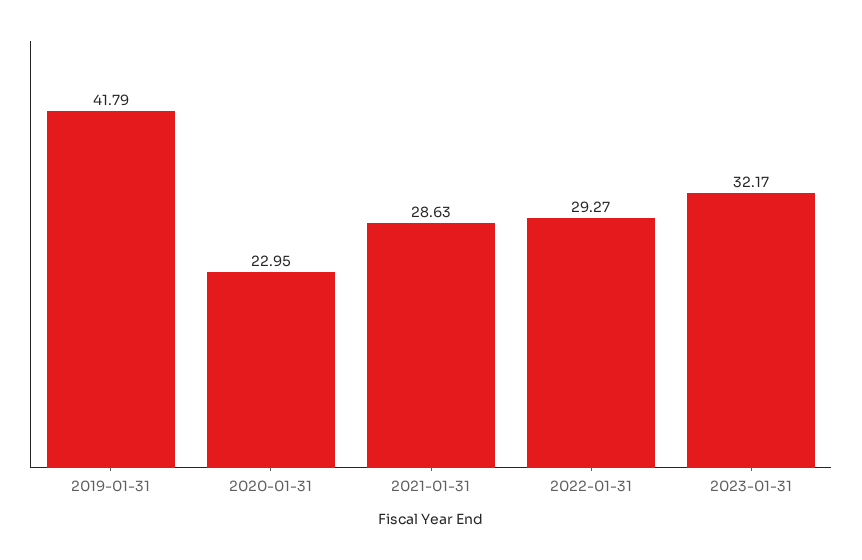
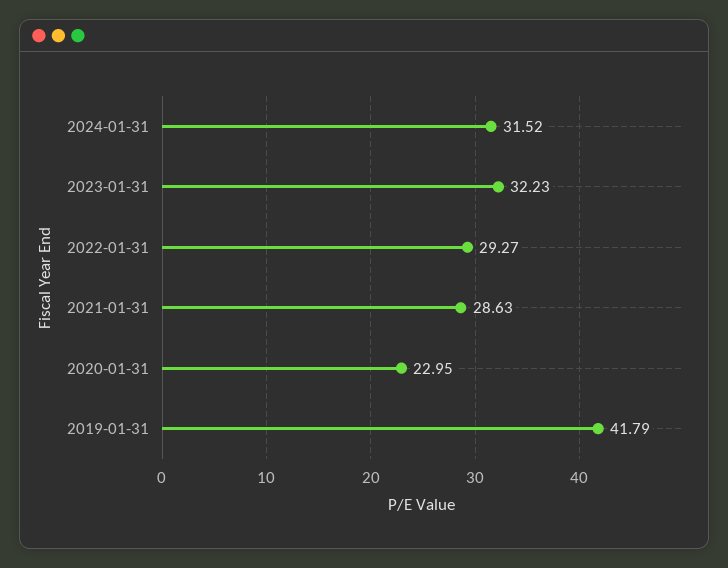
2023-01-31: 32.17 -> 32.23
2024-01-31: none -> 31.52

